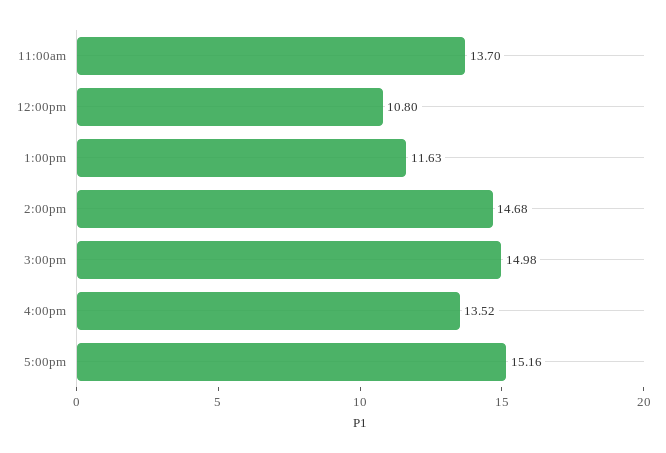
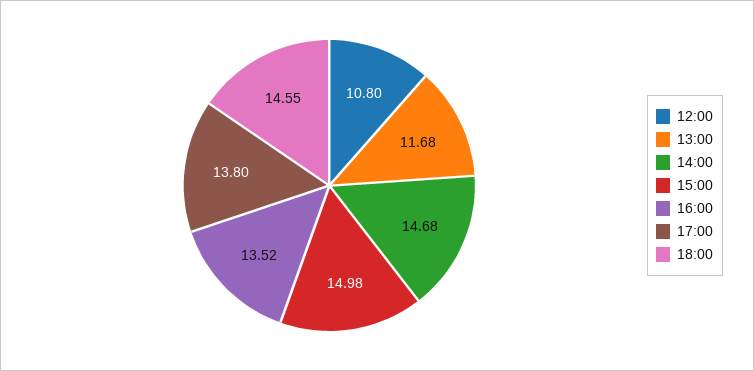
11:00am: 13.7 -> none
1:00pm: 11.63 -> 11.68
5:00pm: 15.16 -> 13.8
18:00: none -> 14.55

